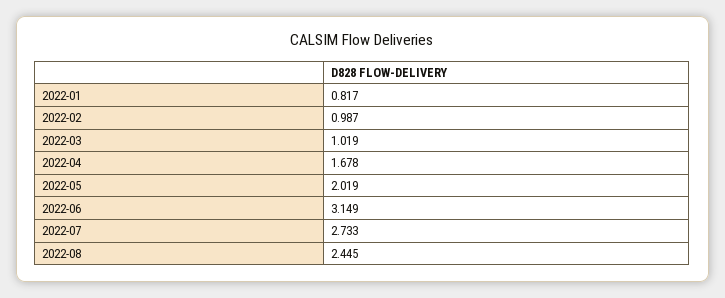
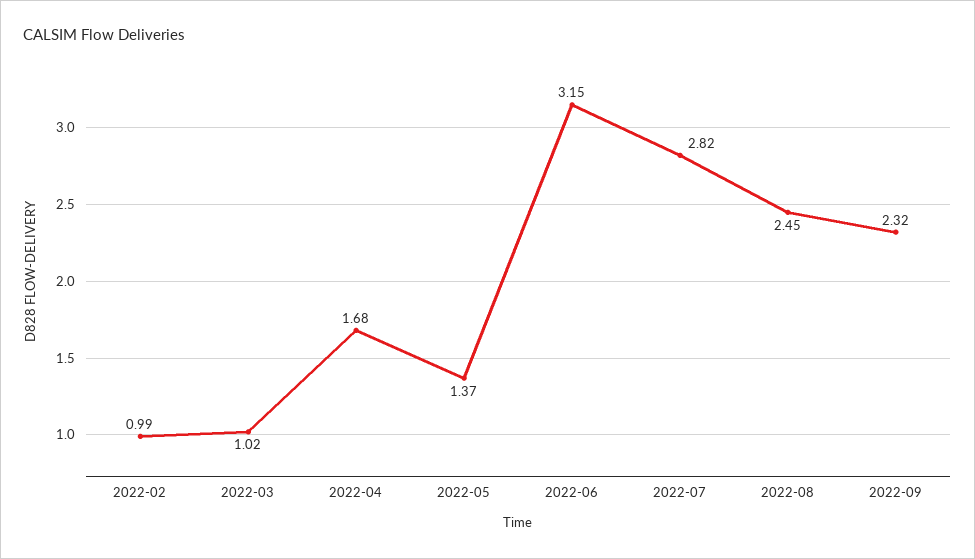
2022-01: 0.817 -> none
2022-05: 2.019 -> 1.37
2022-07: 2.733 -> 2.82
2022-09: none -> 2.32

